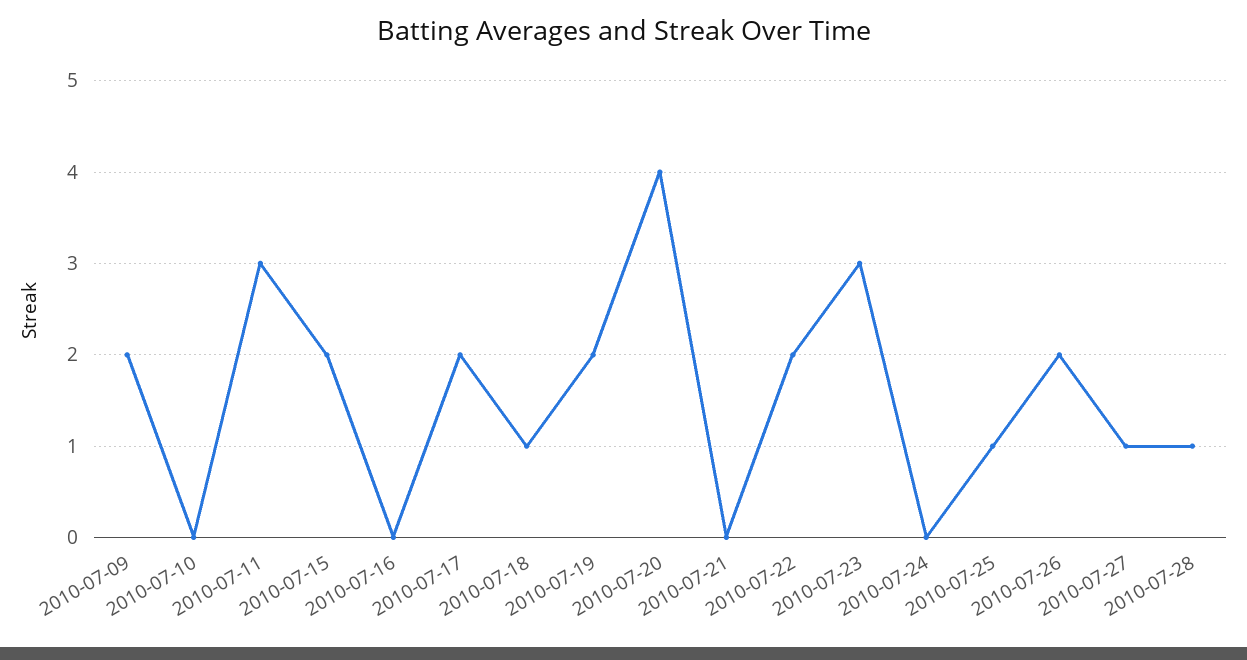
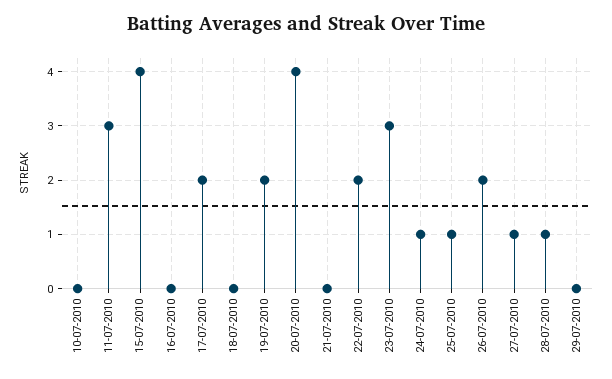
2010-07-09: 2 -> none
2010-07-15: 2 -> 4
2010-07-18: 1 -> 0
2010-07-24: 0 -> 1
29-07-2010: none -> 0

